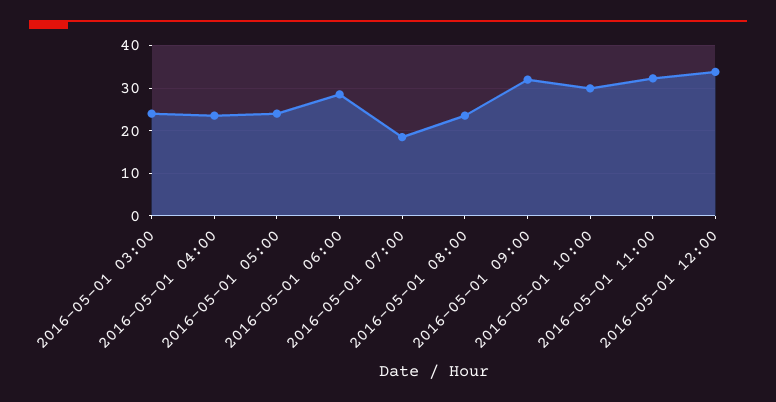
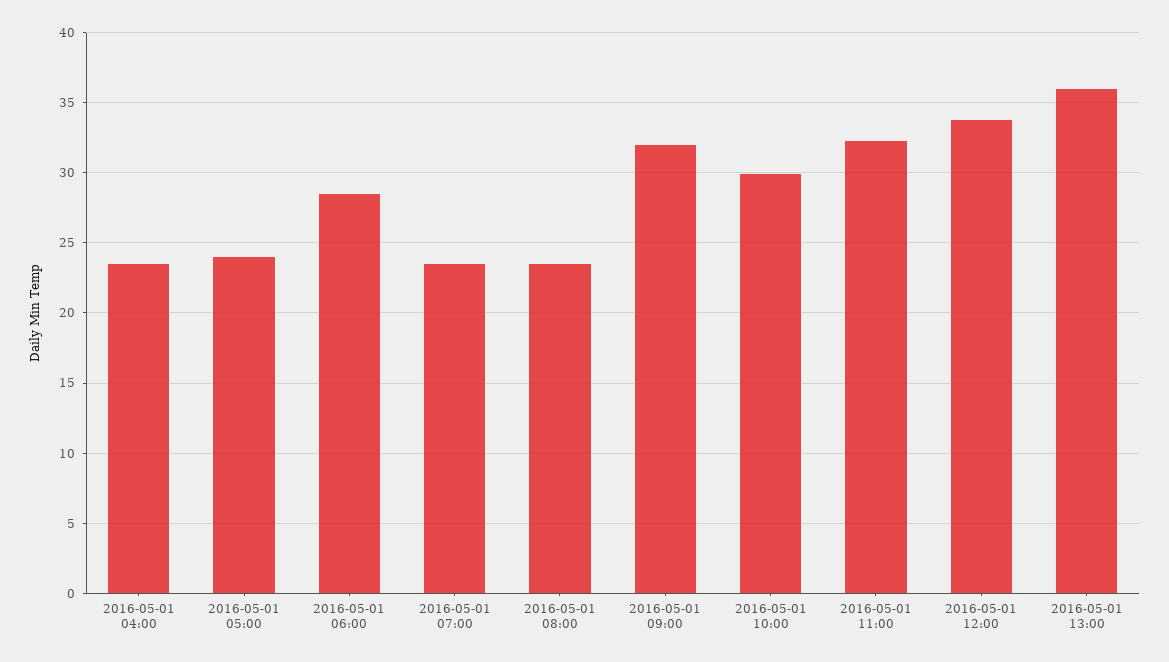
2016-05-01 03:00: 24 -> none
2016-05-01 07:00: 18 -> 23.5
2016-05-01 13:00: none -> 36

